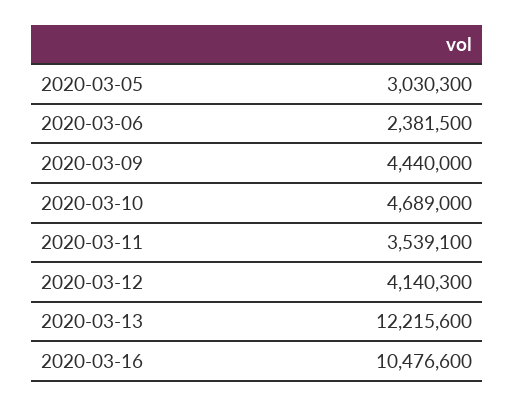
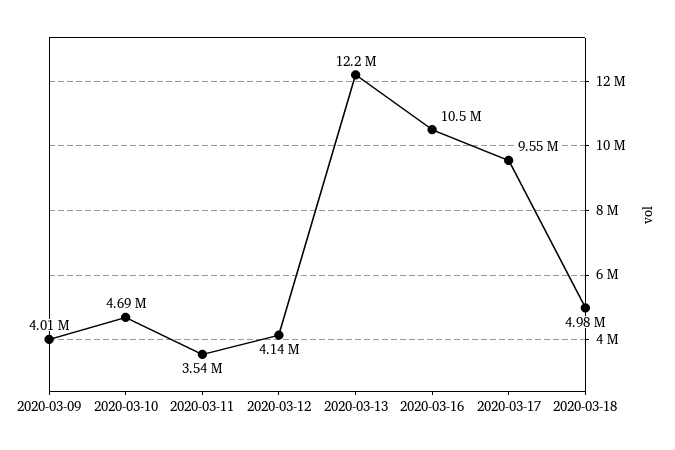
2020-03-05: 3030300 -> none
2020-03-06: 2381500 -> none
2020-03-09: 4440000 -> 4010000
2020-03-17: none -> 9550000
2020-03-18: none -> 4980000

